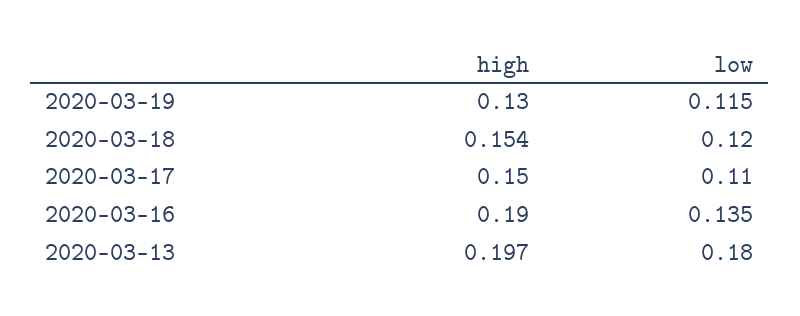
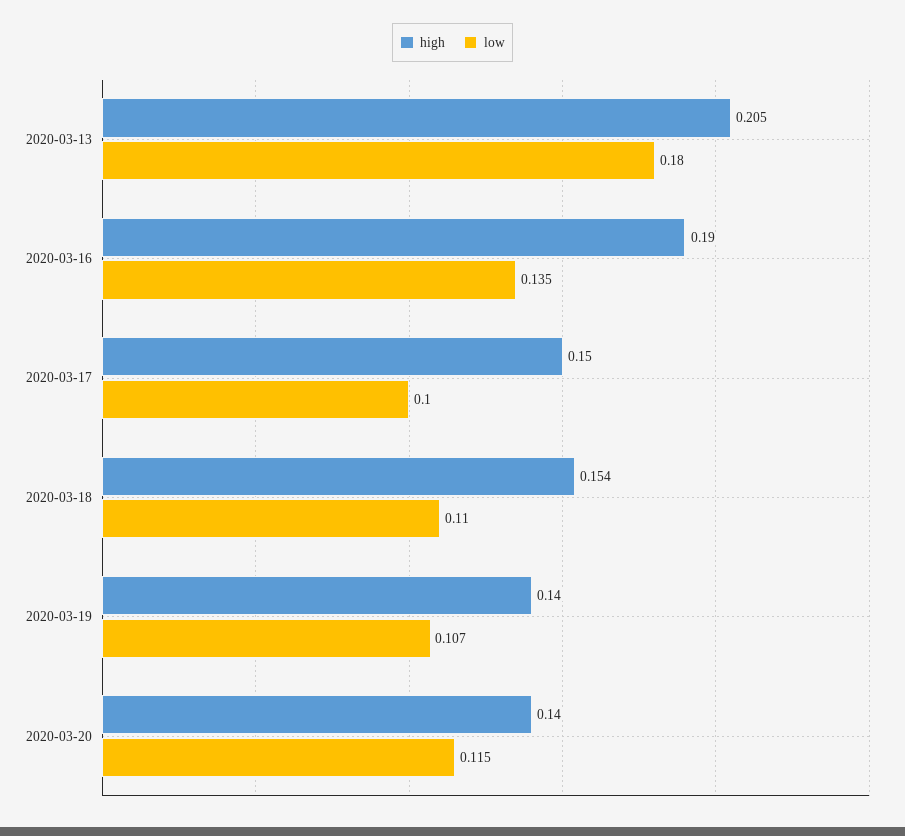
high, 2020-03-19: 0.13 -> 0.14
low, 2020-03-19: 0.115 -> 0.107
low, 2020-03-18: 0.12 -> 0.11
low, 2020-03-17: 0.11 -> 0.1
high, 2020-03-13: 0.197 -> 0.205
high, 2020-03-20: none -> 0.14
low, 2020-03-20: none -> 0.115

